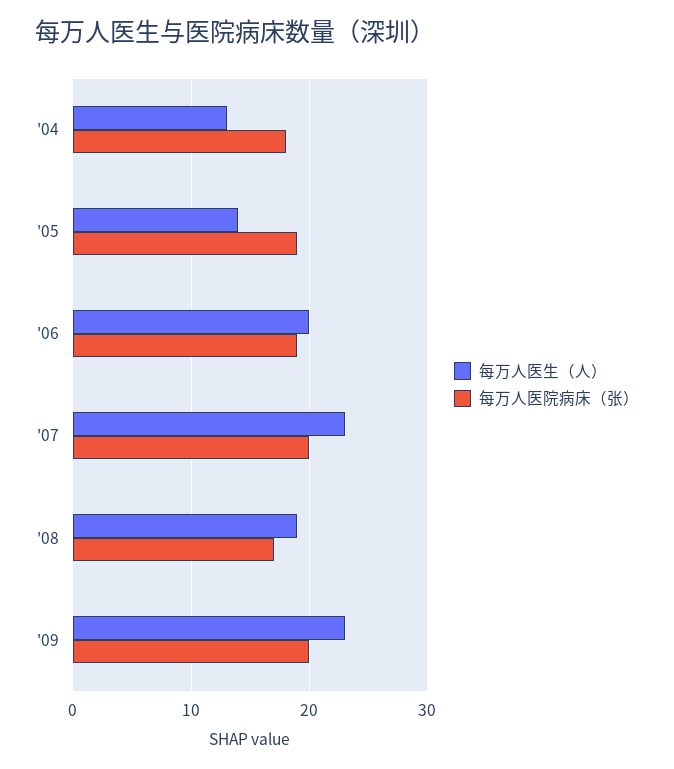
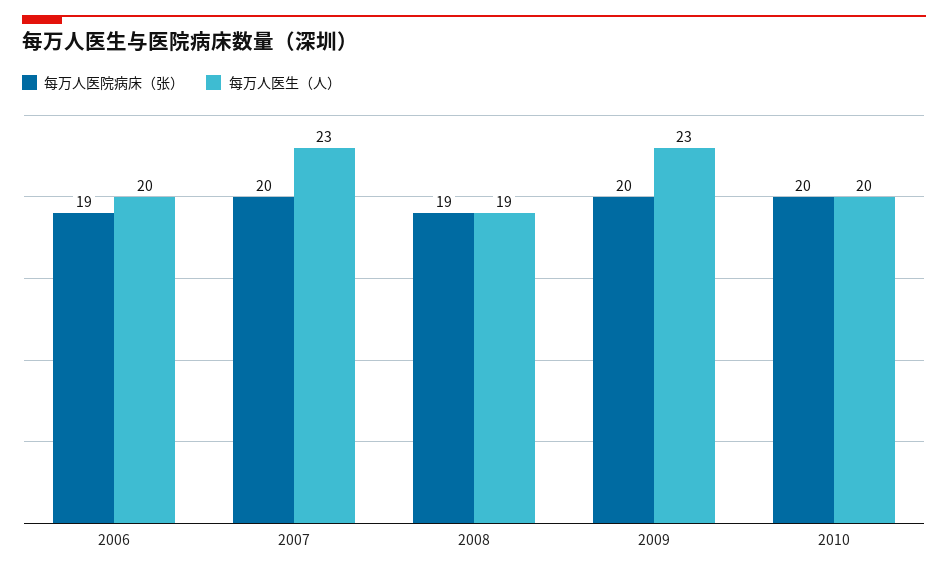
每万人医生（人）, '04: 13 -> none
每万人医院病床（张）, '04: 18 -> none
每万人医生（人）, '05: 14 -> none
每万人医院病床（张）, '05: 19 -> none
每万人医院病床（张）, '08: 17 -> 19
每万人医院病床（张）, 2010: none -> 20
每万人医生（人）, 2010: none -> 20

